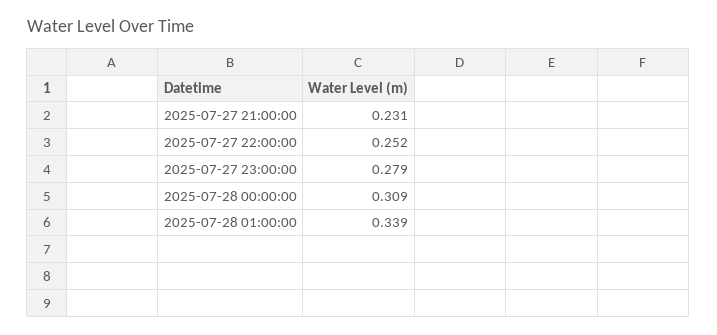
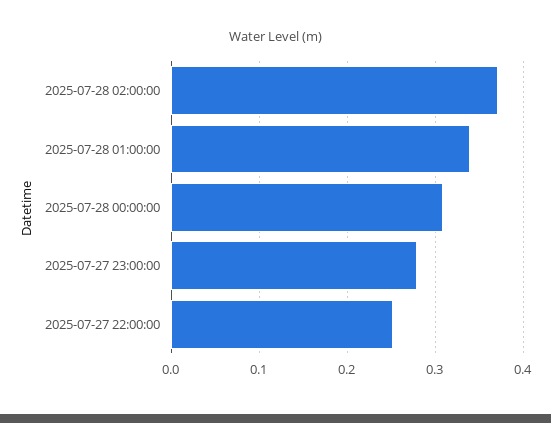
2025-07-27 21:00:00: 0.231 -> none
2025-07-28 02:00:00: none -> 0.37

